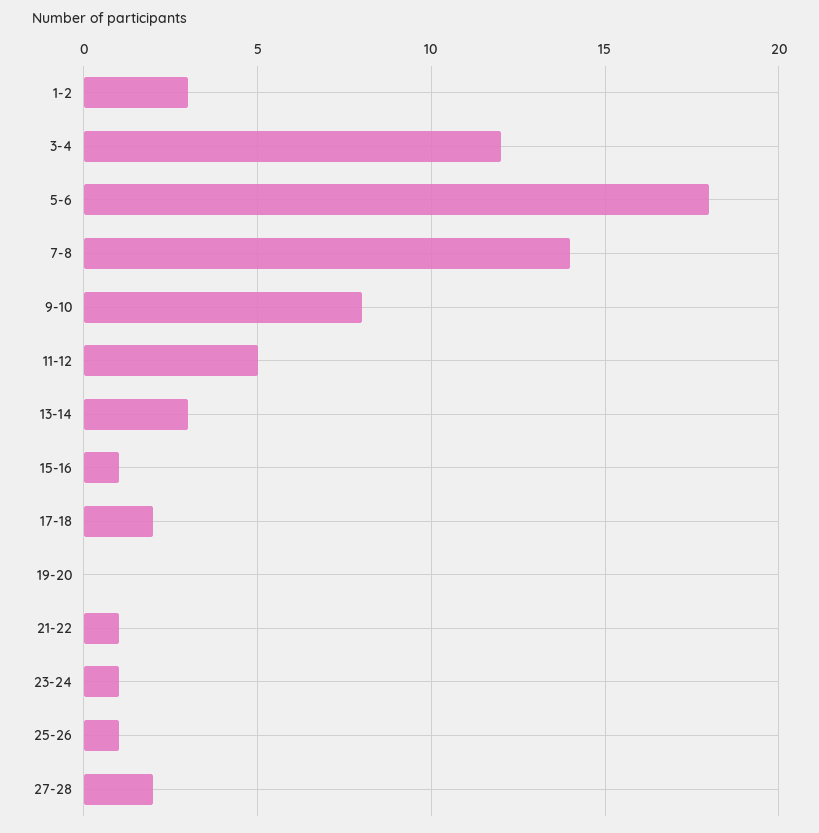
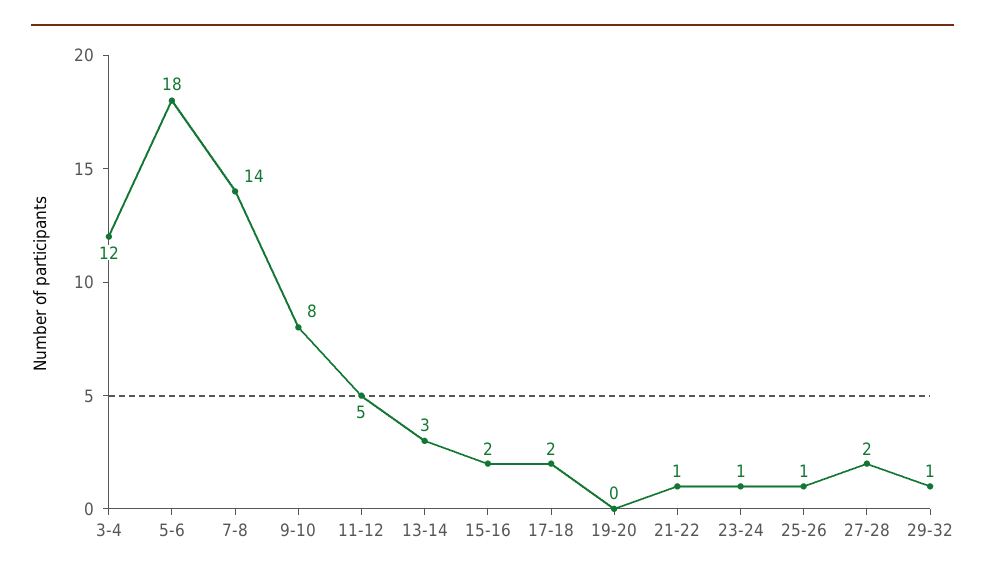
1-2: 3 -> none
15-16: 1 -> 2
29-32: none -> 1

